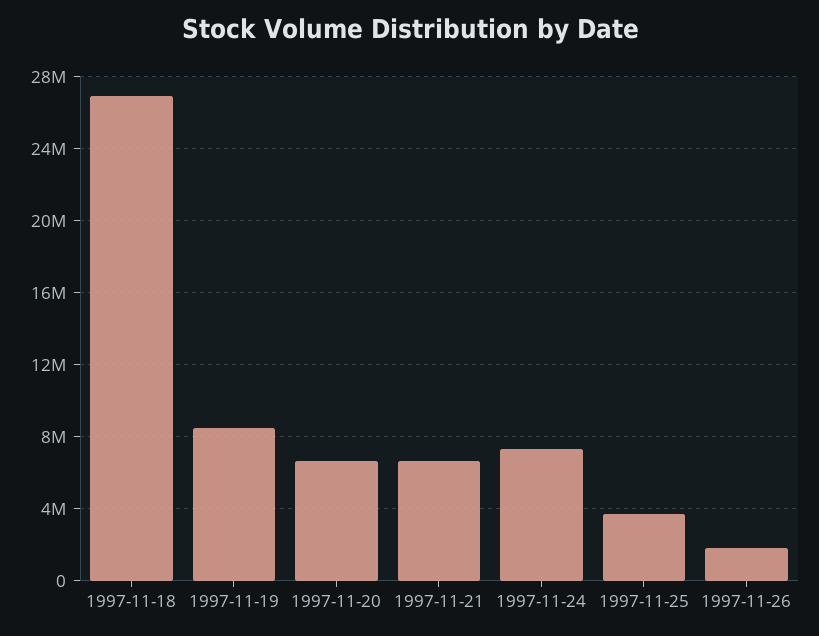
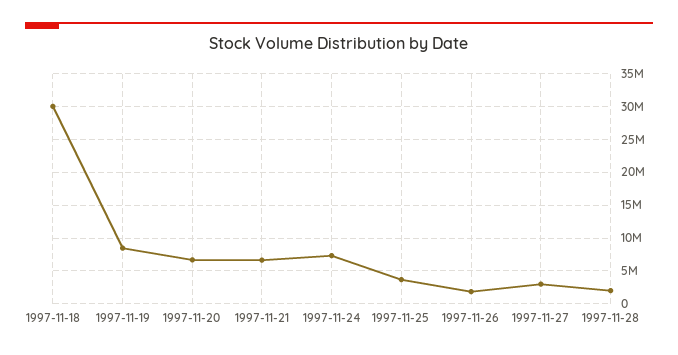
1997-11-18: 27000000 -> 30000000
1997-11-27: none -> 3000000
1997-11-28: none -> 2000000

